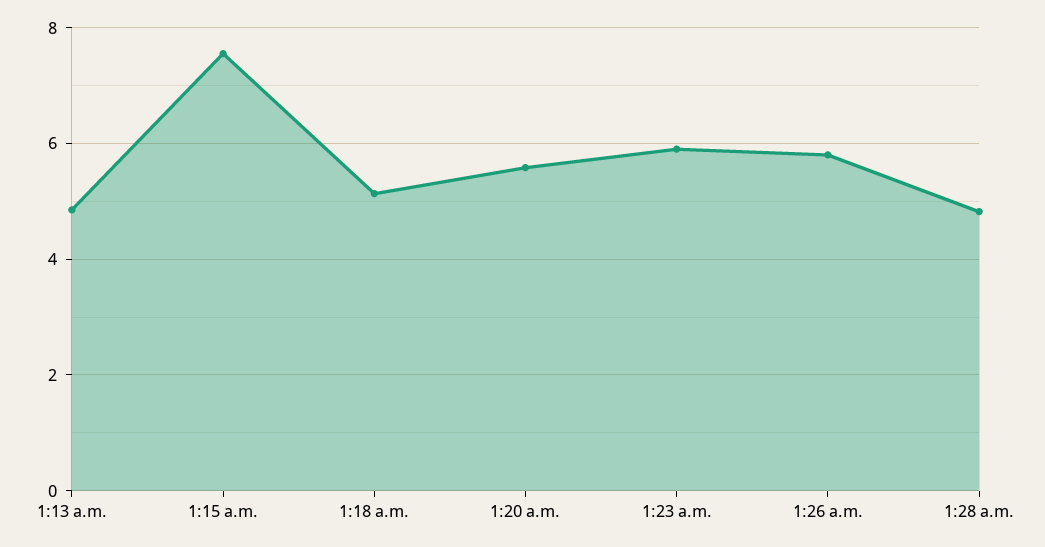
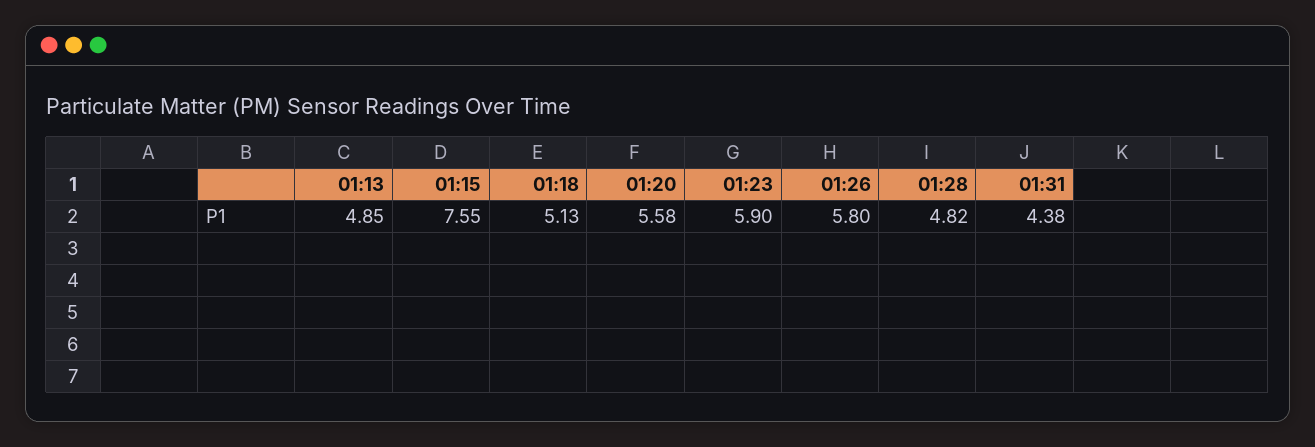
01:31: none -> 4.38

